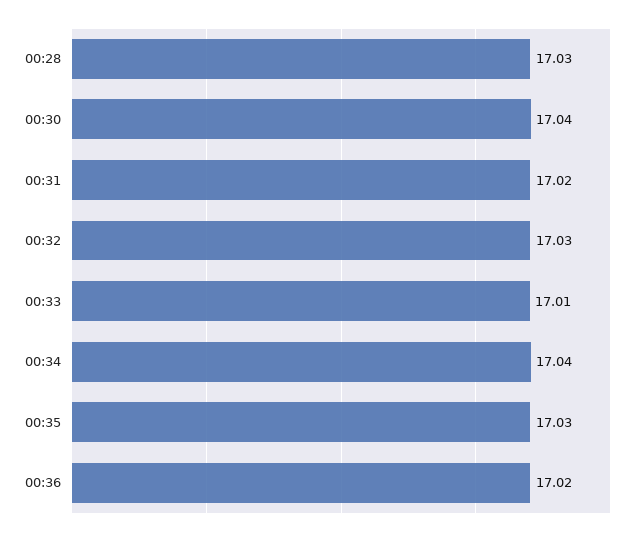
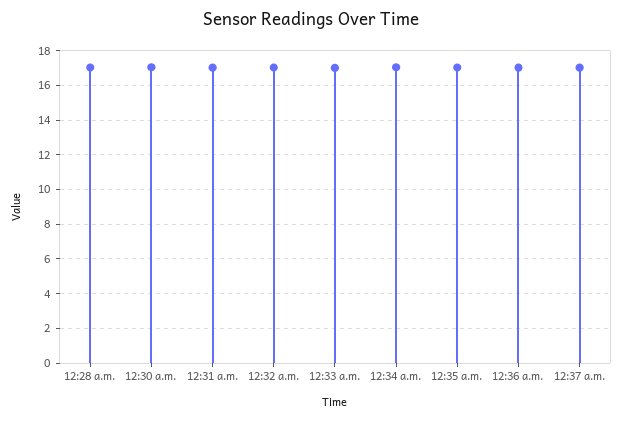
12:37 a.m.: none -> 17

